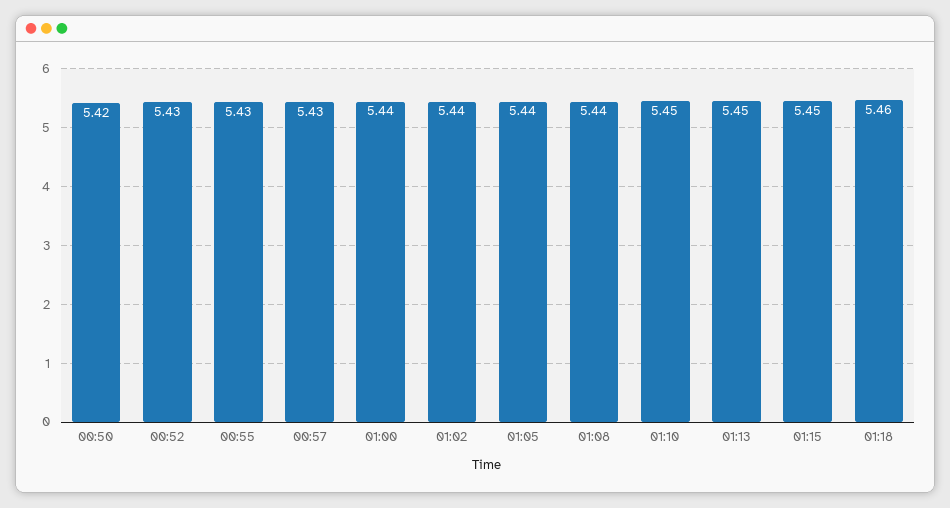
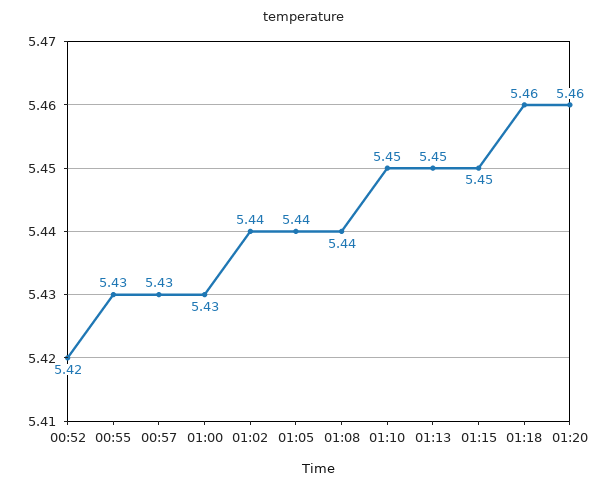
00:50: 5.42 -> none
00:52: 5.43 -> 5.42
01:00: 5.44 -> 5.43
01:20: none -> 5.46

